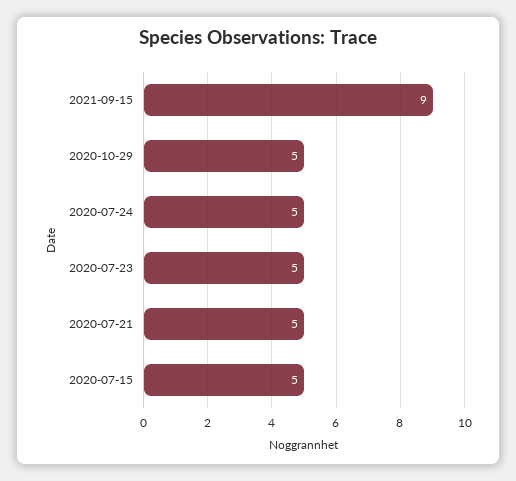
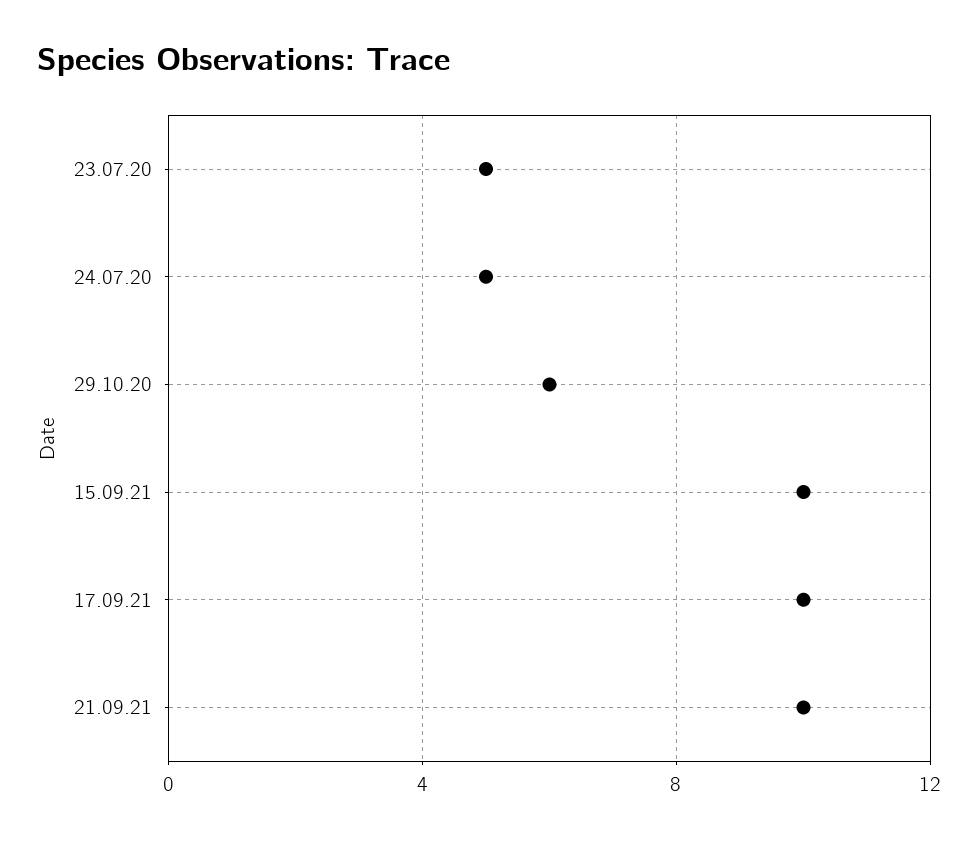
2021-09-15: 9 -> 10
2020-10-29: 5 -> 6
2020-07-21: 5 -> none
2020-07-15: 5 -> none
17.09.21: none -> 10
21.09.21: none -> 10

